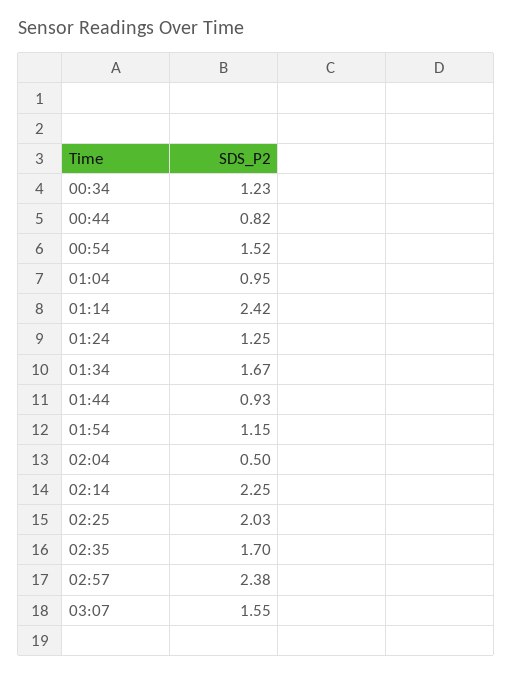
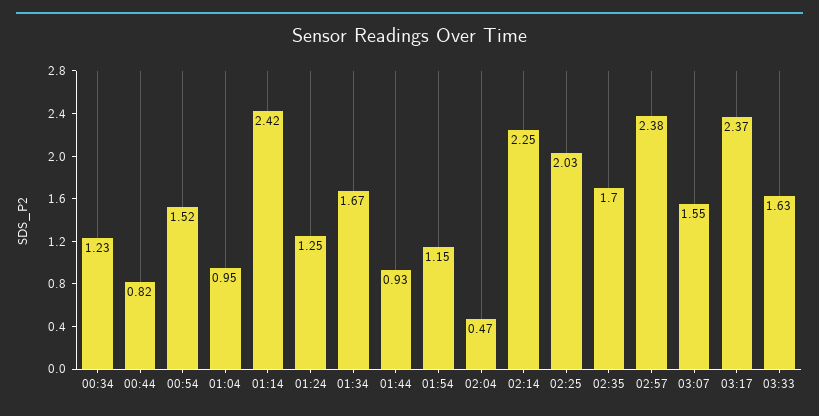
02:04: 0.5 -> 0.47
03:17: none -> 2.37
03:33: none -> 1.63

